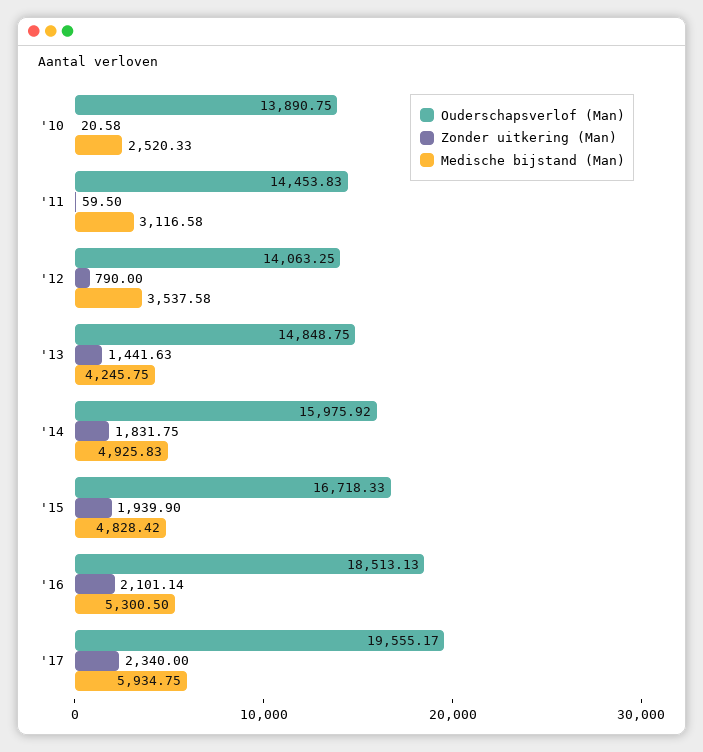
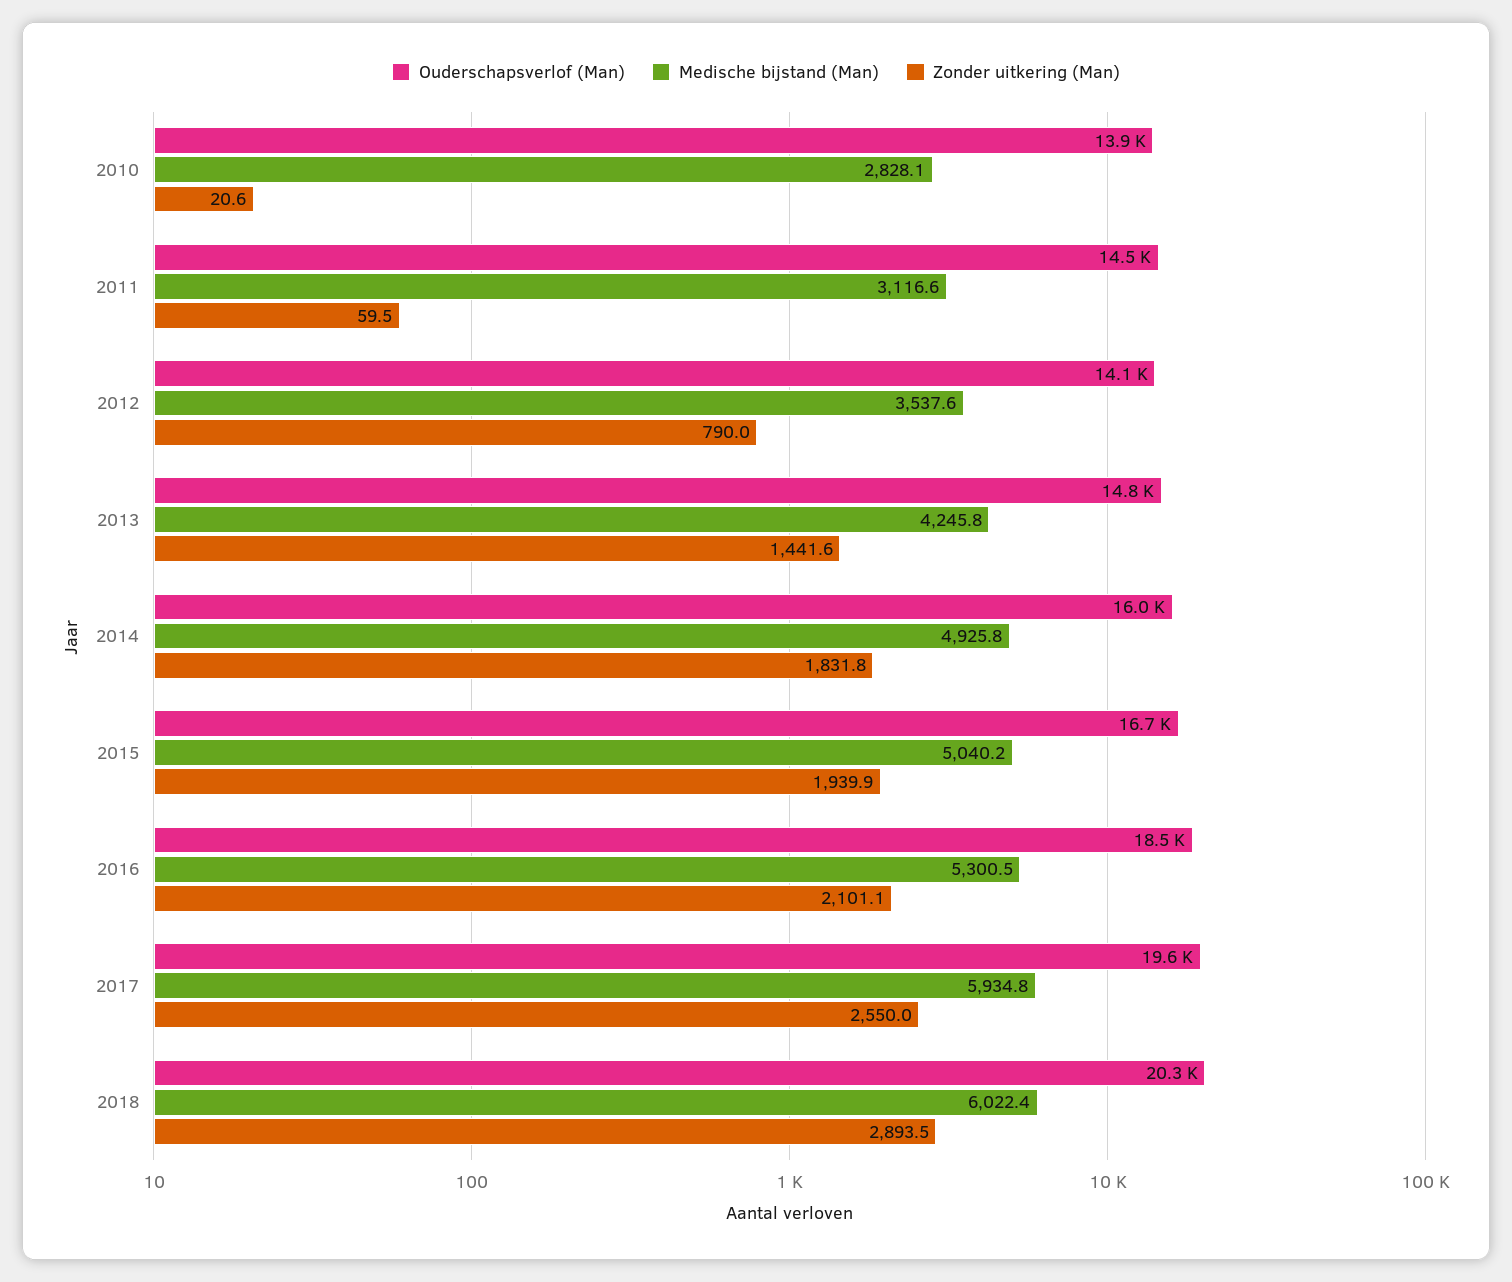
Medische bijstand (Man), '10: 2520.33 -> 2828.1
Medische bijstand (Man), '15: 4828.42 -> 5040.2
Zonder uitkering (Man), '17: 2340 -> 2550
Ouderschapsverlof (Man), 2018: none -> 20300
Medische bijstand (Man), 2018: none -> 6022.4
Zonder uitkering (Man), 2018: none -> 2893.5

